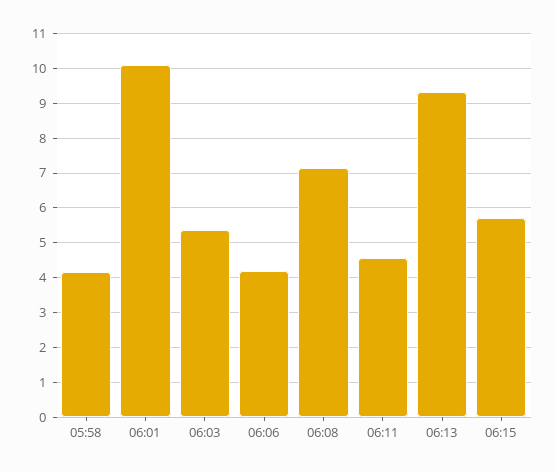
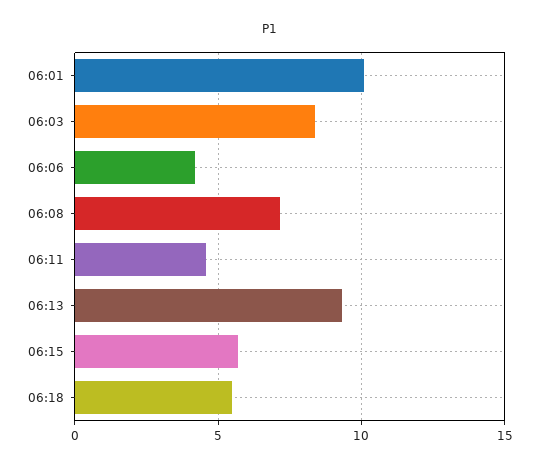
05:58: 4.2 -> none
06:03: 5.4 -> 8.5
06:18: none -> 5.5

